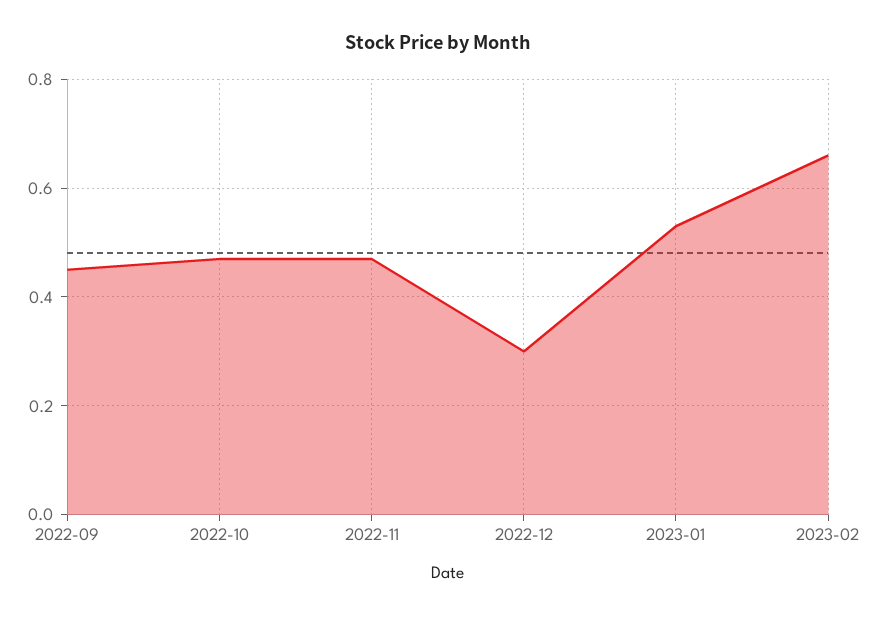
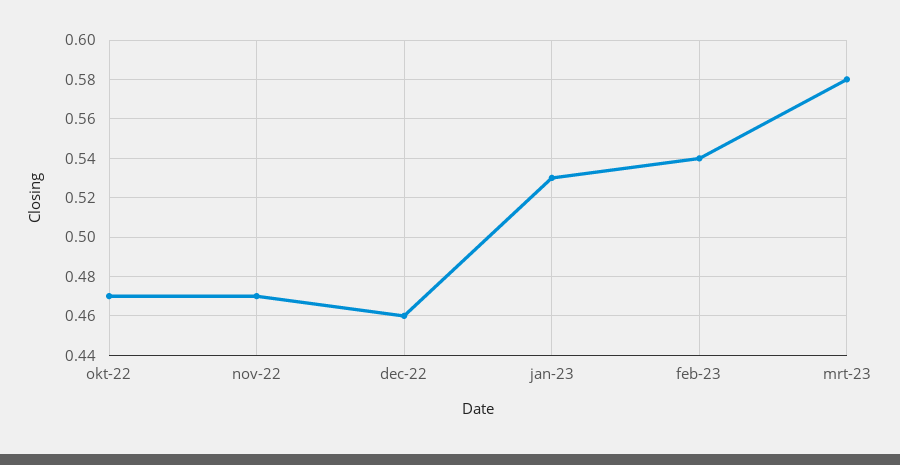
2022-09: 0.45 -> none
2022-12: 0.3 -> 0.46
2023-02: 0.65 -> 0.54
mrt-23: none -> 0.58

